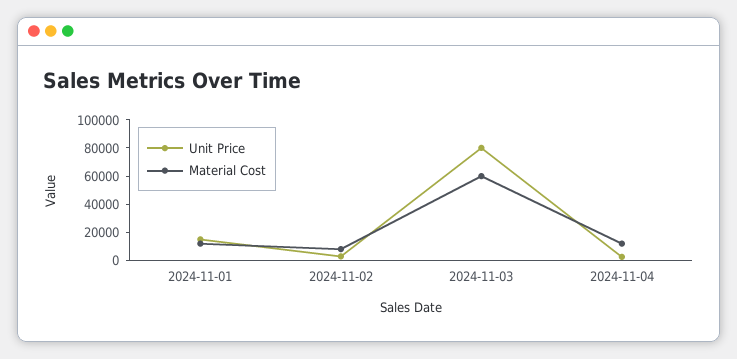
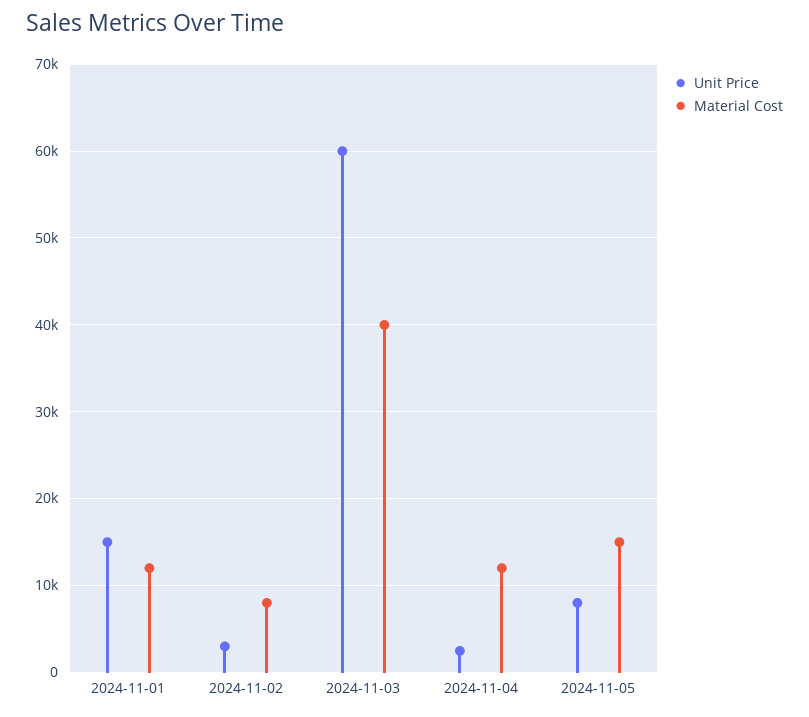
Unit Price, 2024-11-03: 80000 -> 60000
Material Cost, 2024-11-03: 60000 -> 40000
Unit Price, 2024-11-05: none -> 8000
Material Cost, 2024-11-05: none -> 15000

